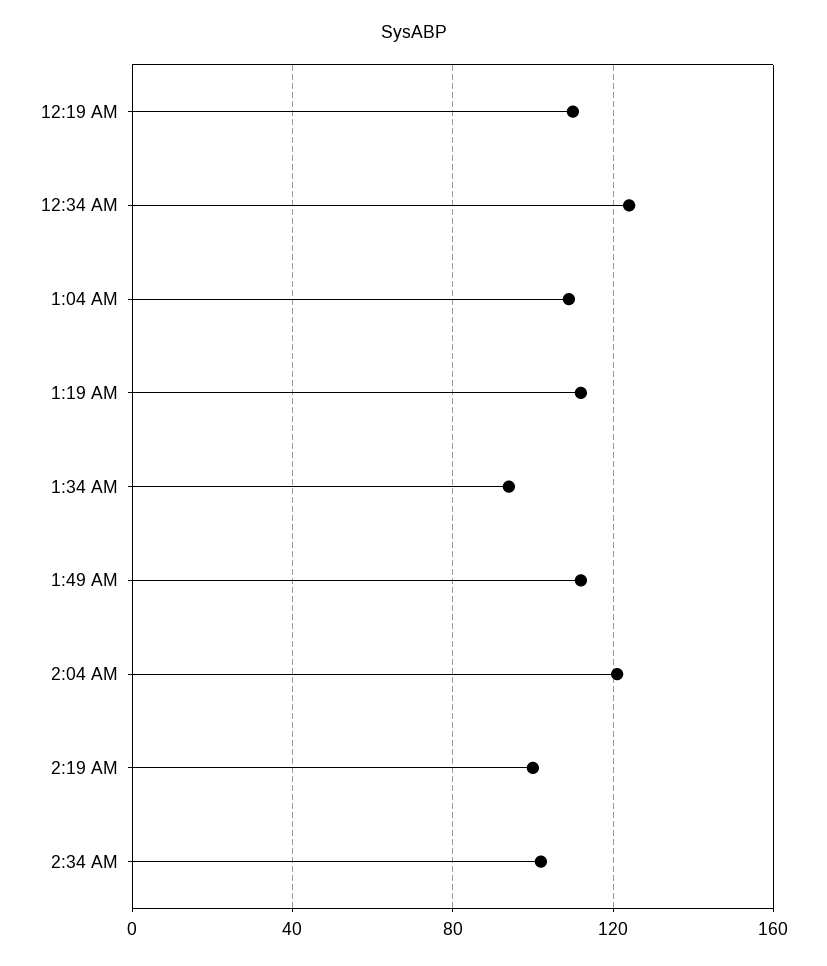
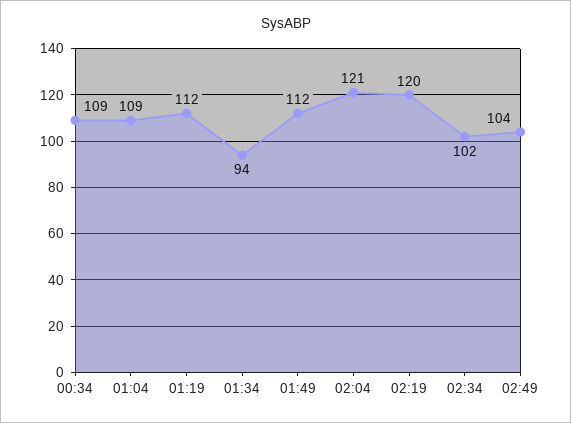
12:19 AM: 110 -> none
12:34 AM: 125 -> 109
2:19 AM: 100 -> 120
02:49: none -> 104

